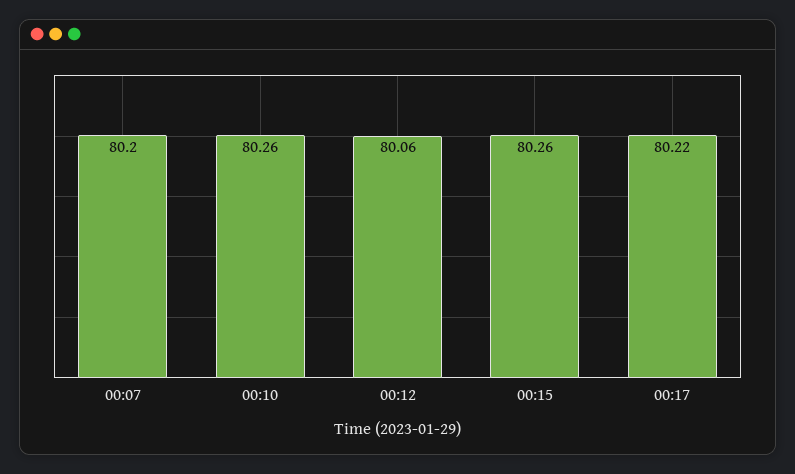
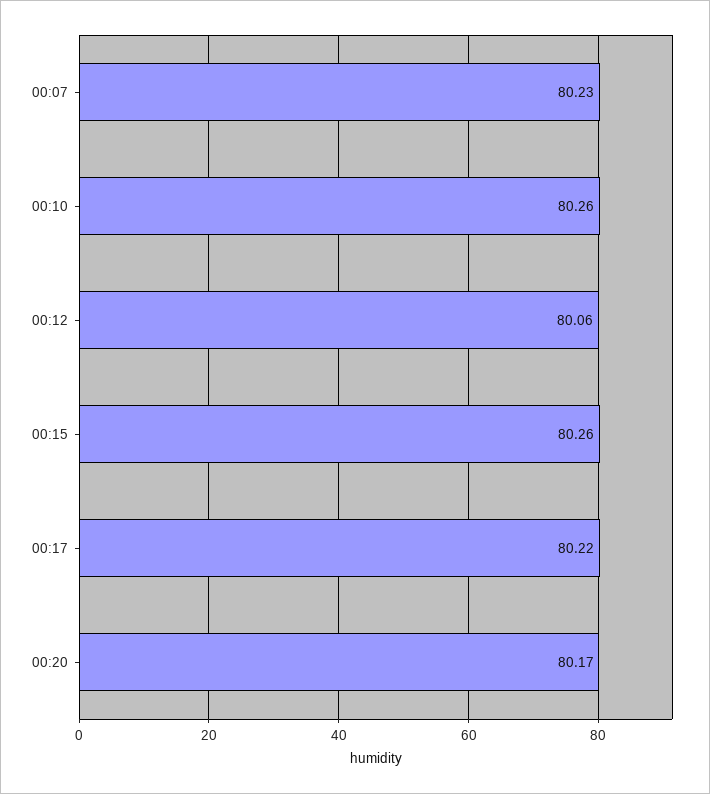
00:07: 80.2 -> 80.23
00:20: none -> 80.17

